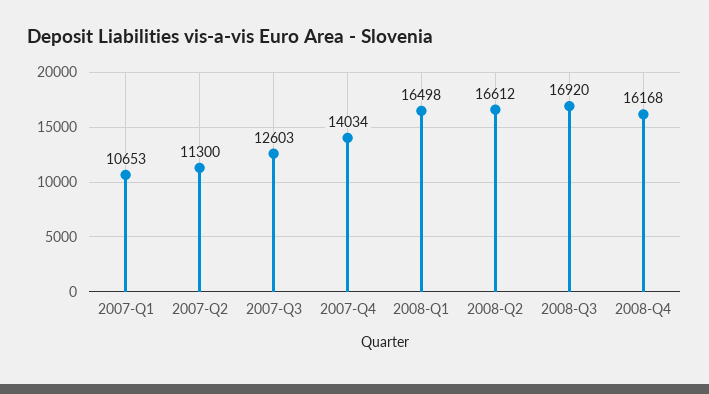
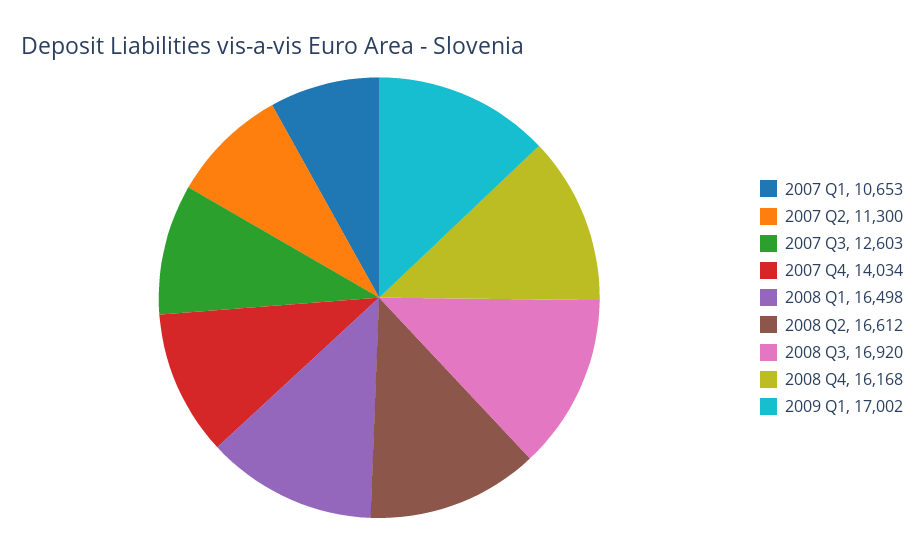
2009 Q1: none -> 17002

